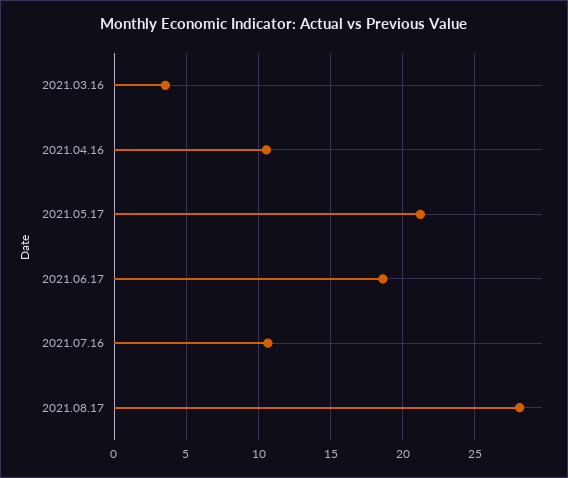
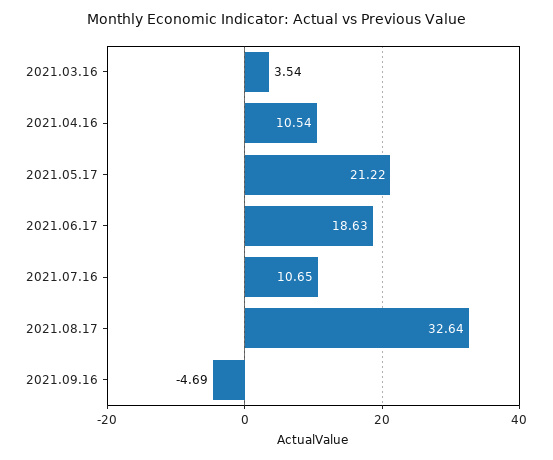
2021.08.17: 28 -> 32.64
2021.09.16: none -> -4.69

